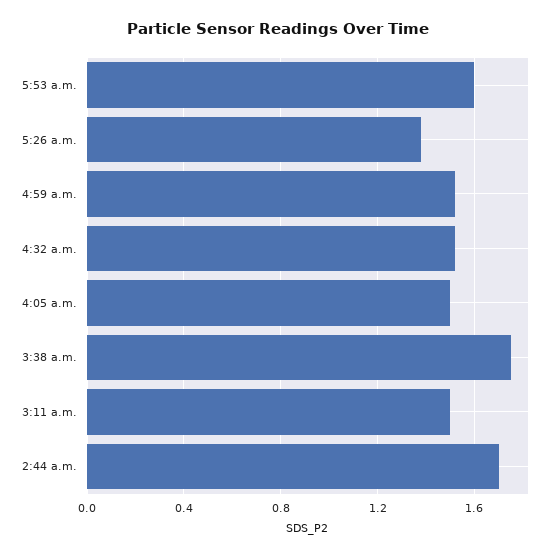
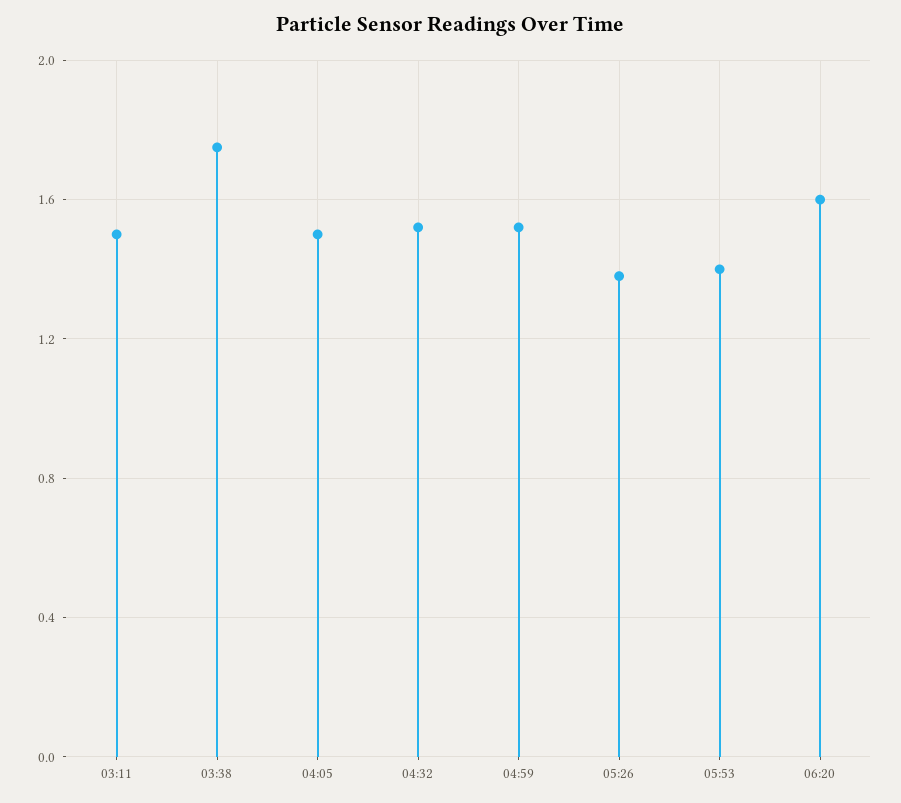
5:53 a.m.: 1.6 -> 1.4
2:44 a.m.: 1.7 -> none
06:20: none -> 1.6

